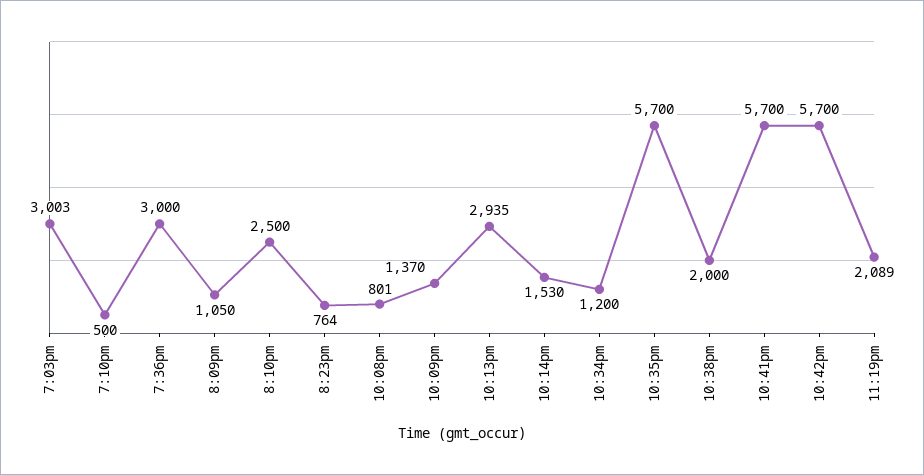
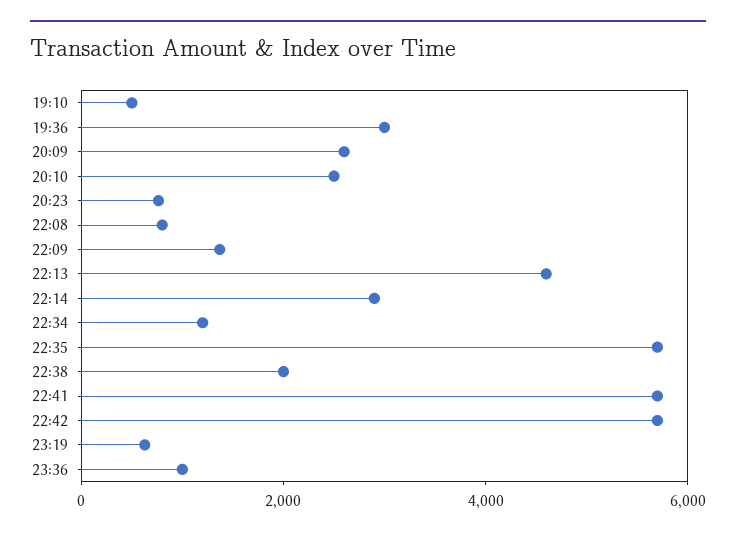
7:03pm: 3003 -> none
8:09pm: 1050 -> 2500
10:13pm: 2935 -> 4500
10:14pm: 1530 -> 3000
11:19pm: 2089 -> 500
23:36: none -> 1000

